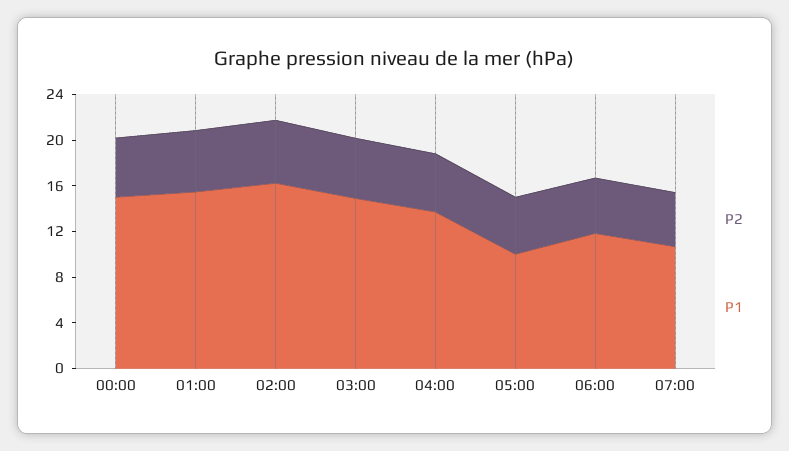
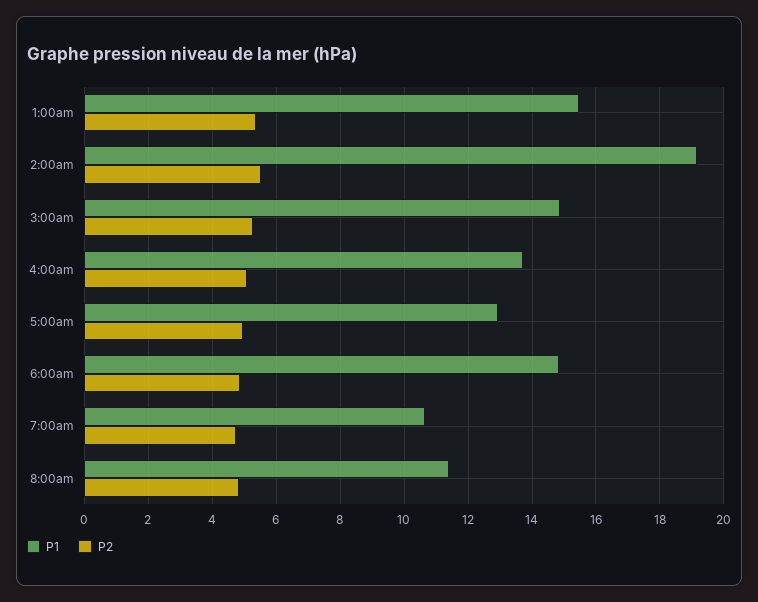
P2, 00:00: 5 -> none
P1, 00:00: 15 -> none
P1, 02:00: 16 -> 19.2
P1, 05:00: 10 -> 13
P1, 06:00: 12 -> 14.8
P1, 8:00am: none -> 11.4
P2, 8:00am: none -> 4.8

